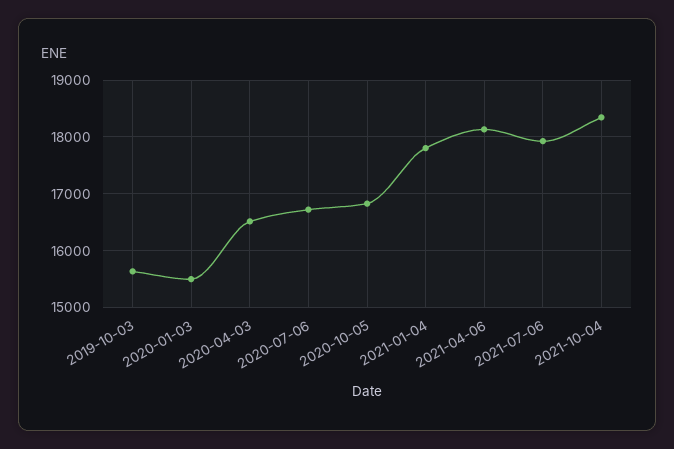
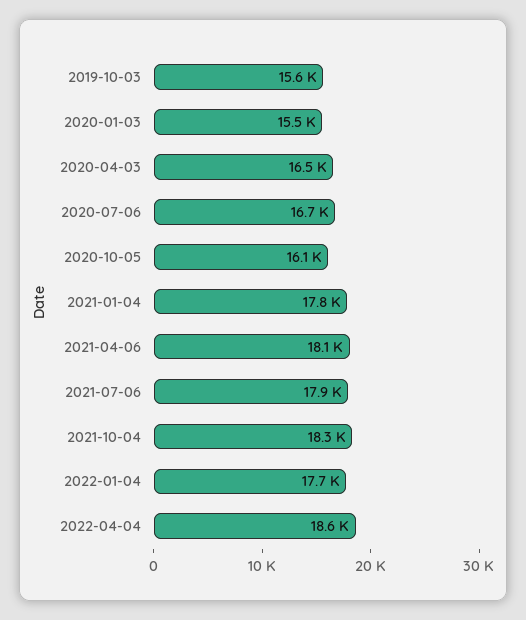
2020-10-05: 16800 -> 16100
2022-01-04: none -> 17700
2022-04-04: none -> 18600

